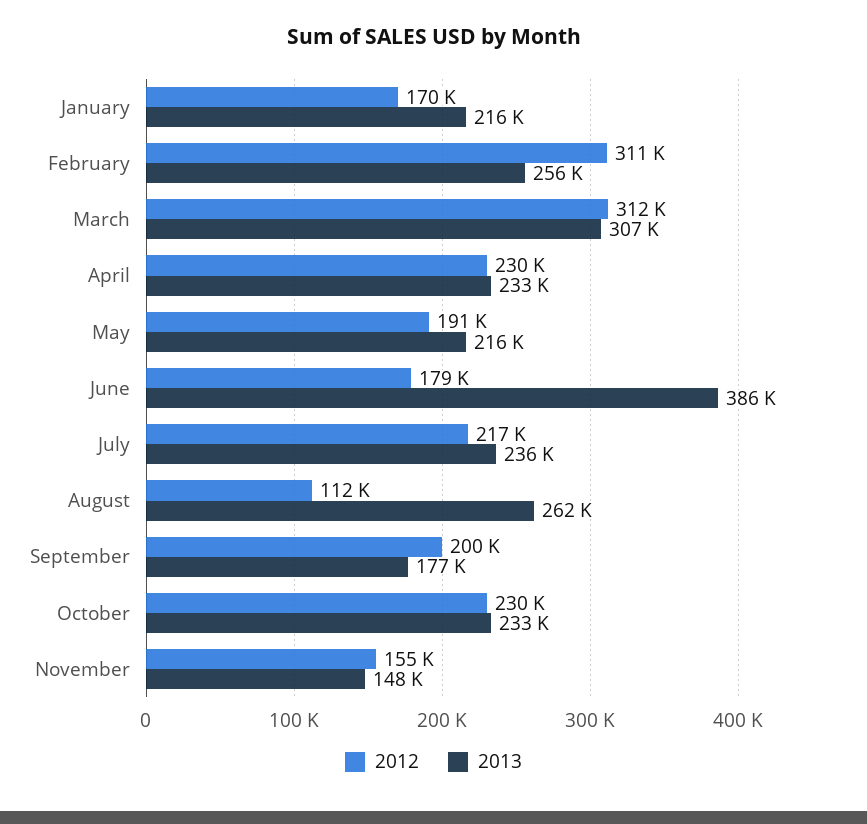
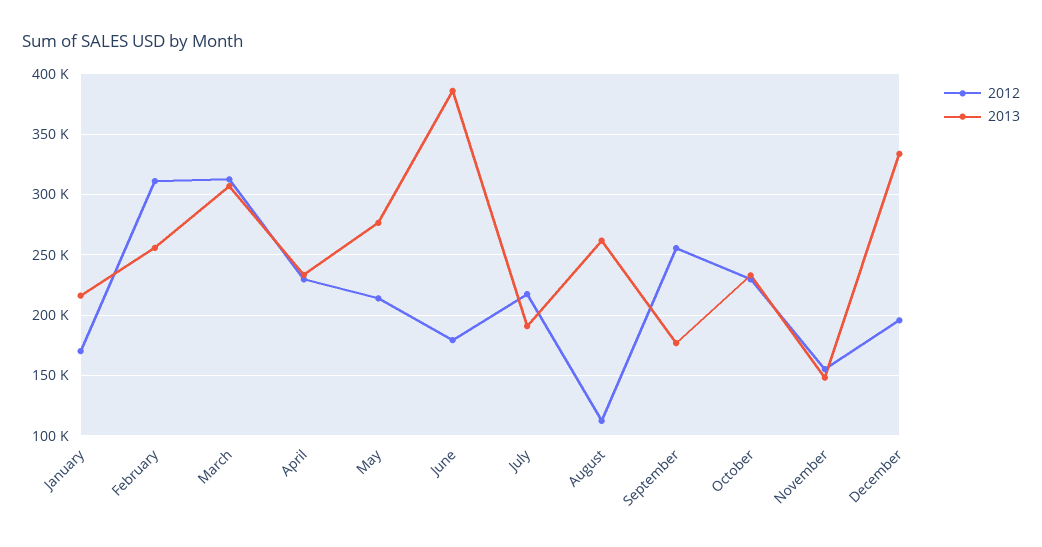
2012, May: 191000 -> 215000
2013, May: 216000 -> 275000
2013, July: 236000 -> 190000
2012, September: 200000 -> 255000
2012, December: none -> 195000
2013, December: none -> 335000

